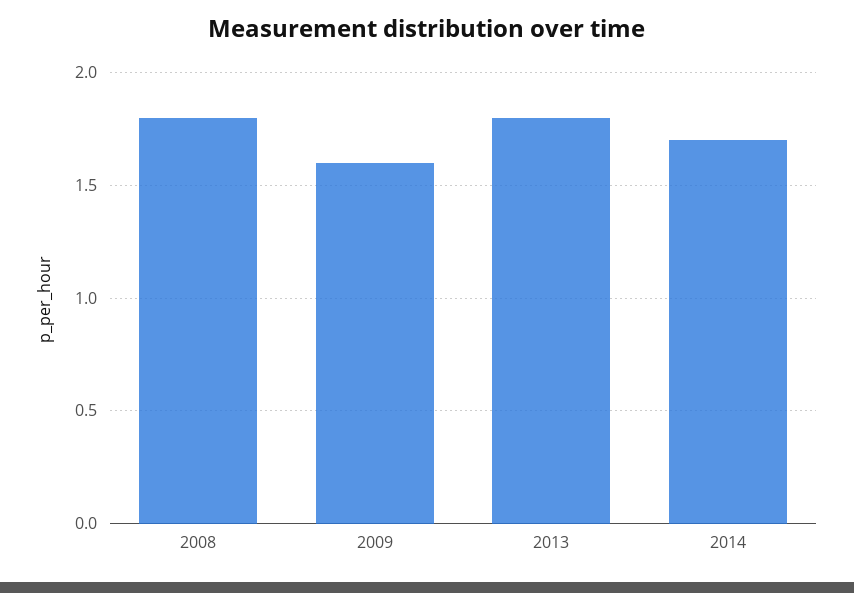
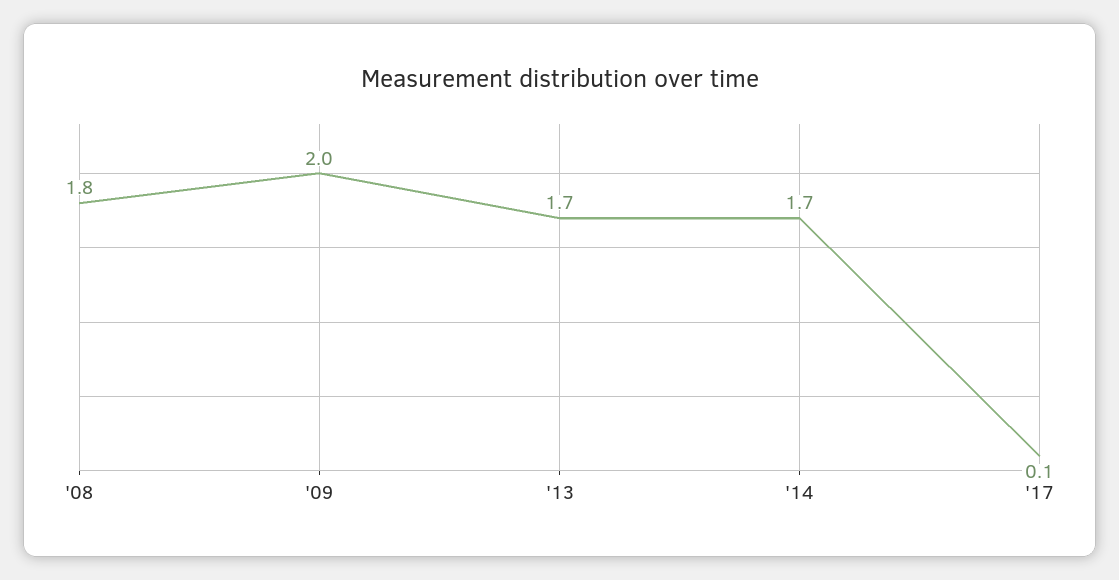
2009: 1.6 -> 2
2013: 1.8 -> 1.7
'17: none -> 0.1

